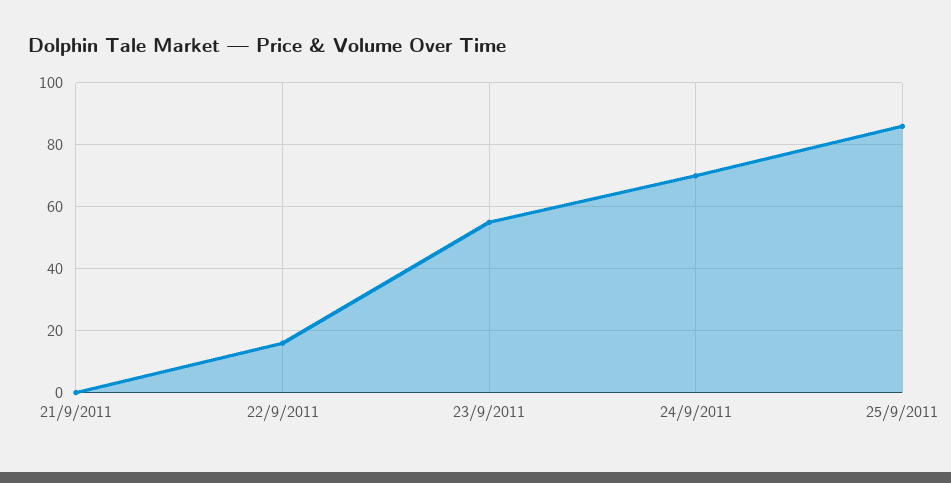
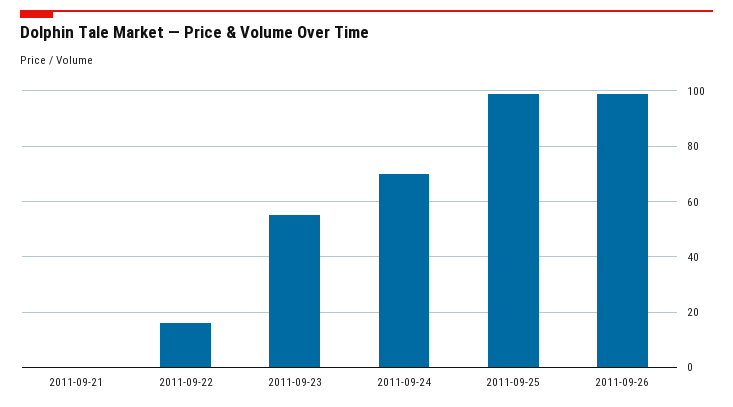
25/9/2011: 85 -> 100
2011-09-26: none -> 100

